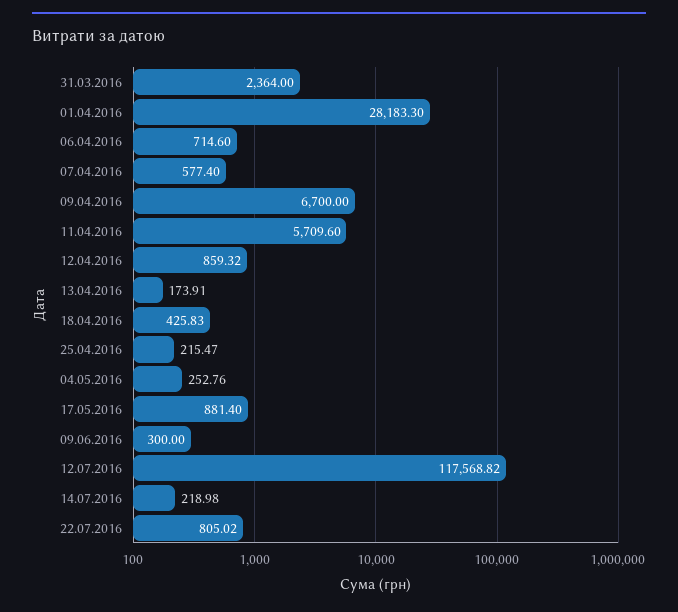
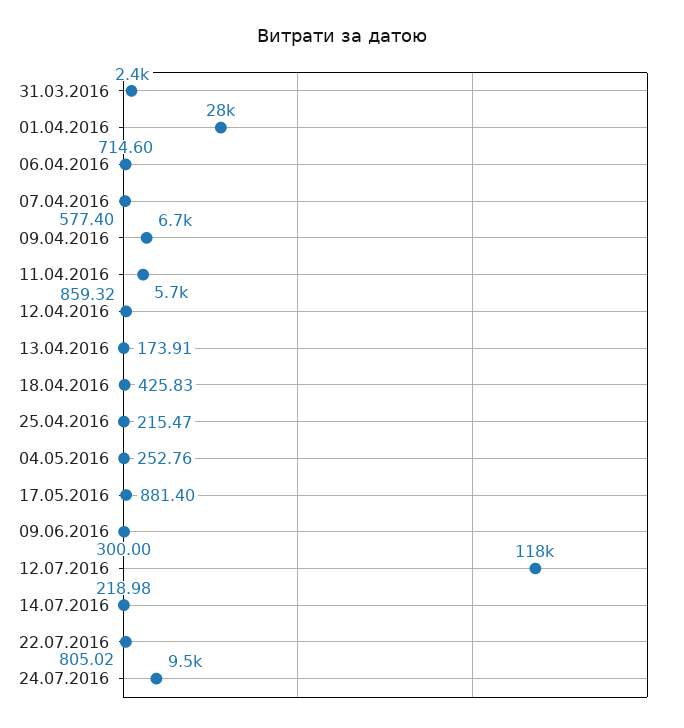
24.07.2016: none -> 9500

